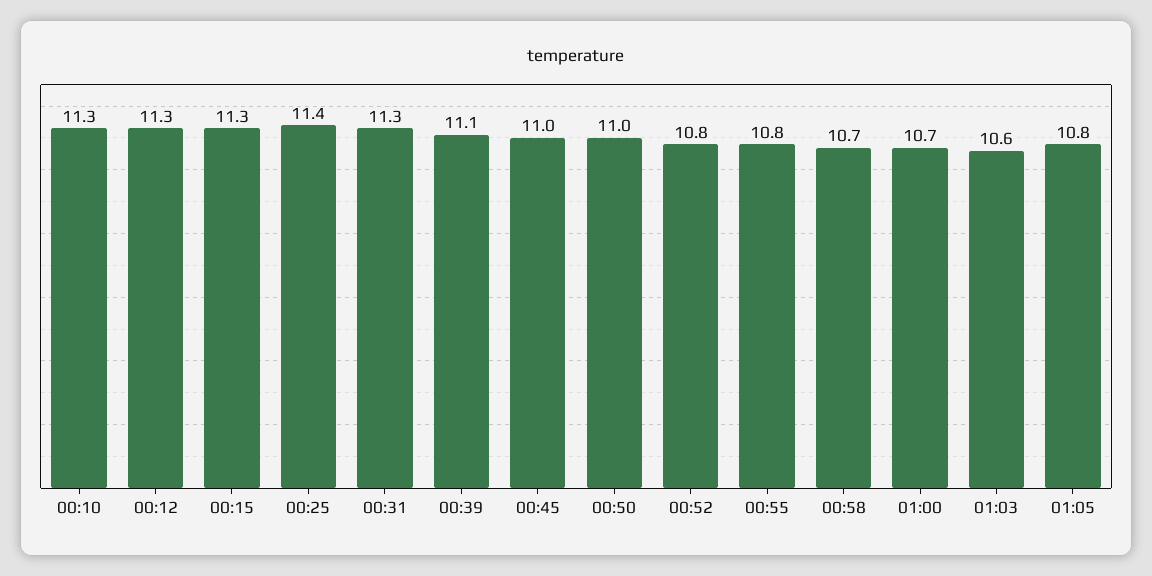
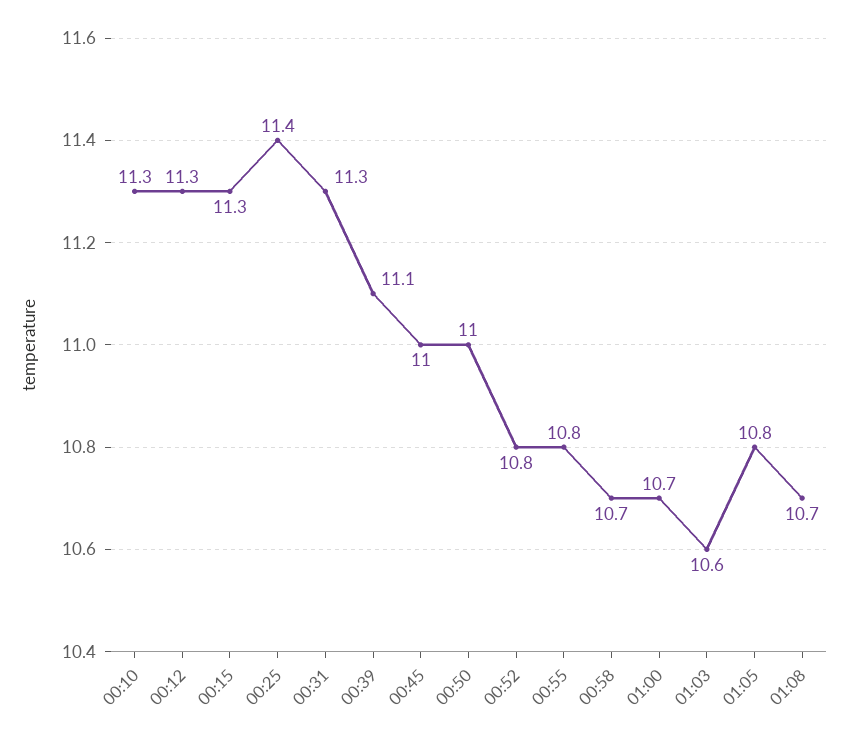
01:08: none -> 10.7

